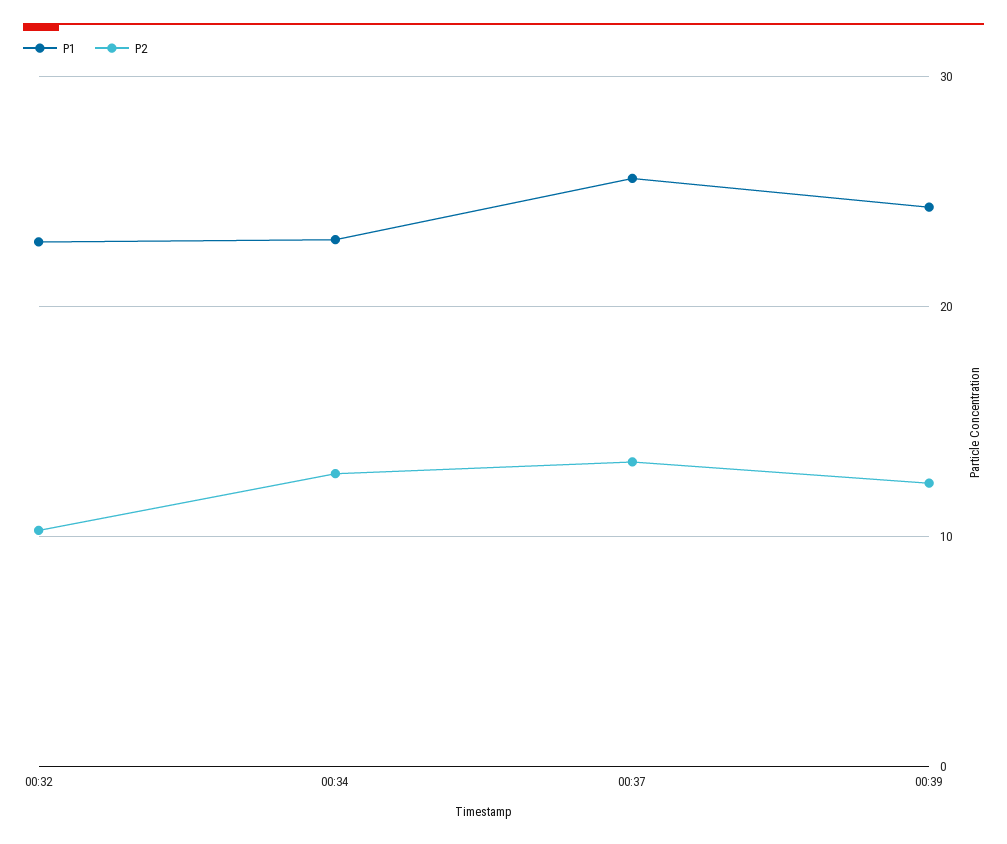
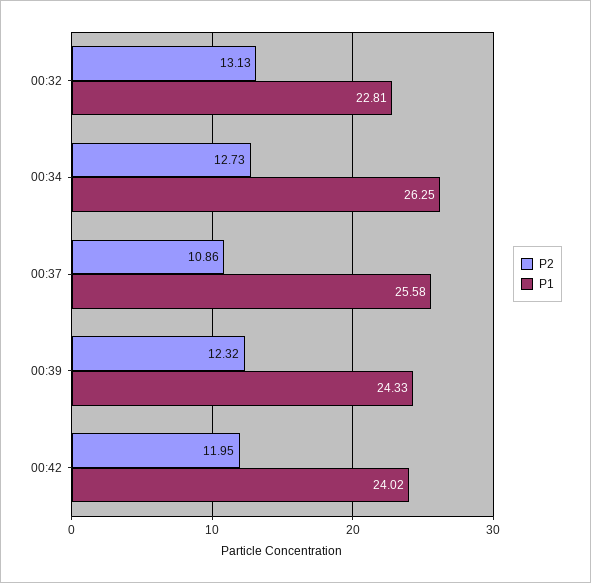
P2, 00:32: 10 -> 13.13
P1, 00:34: 23 -> 26.25
P2, 00:37: 13 -> 10.86
P2, 00:42: none -> 11.95
P1, 00:42: none -> 24.02

